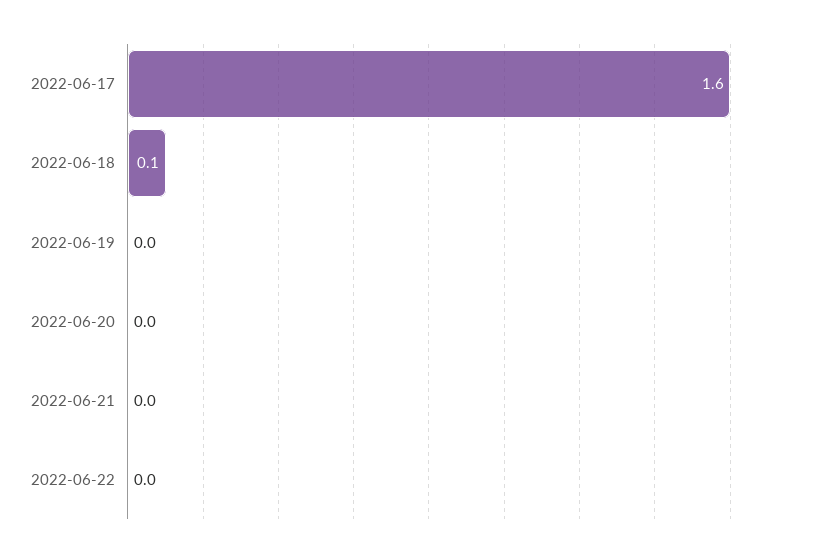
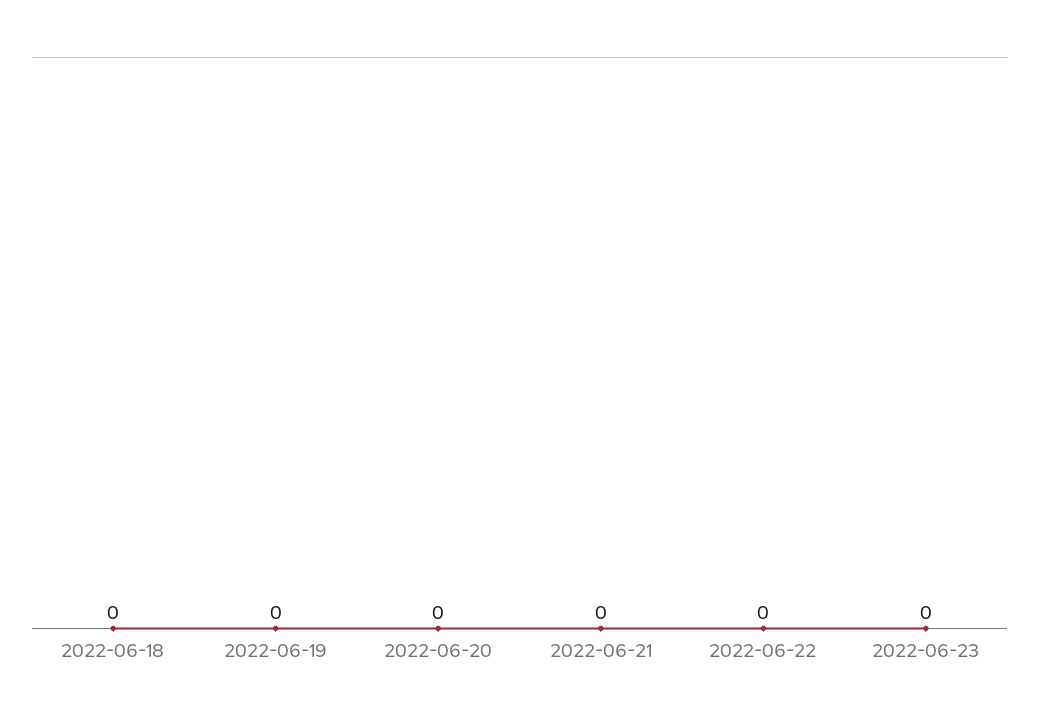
2022-06-17: 1.6 -> none
2022-06-18: 0.1 -> 0
2022-06-23: none -> 0

